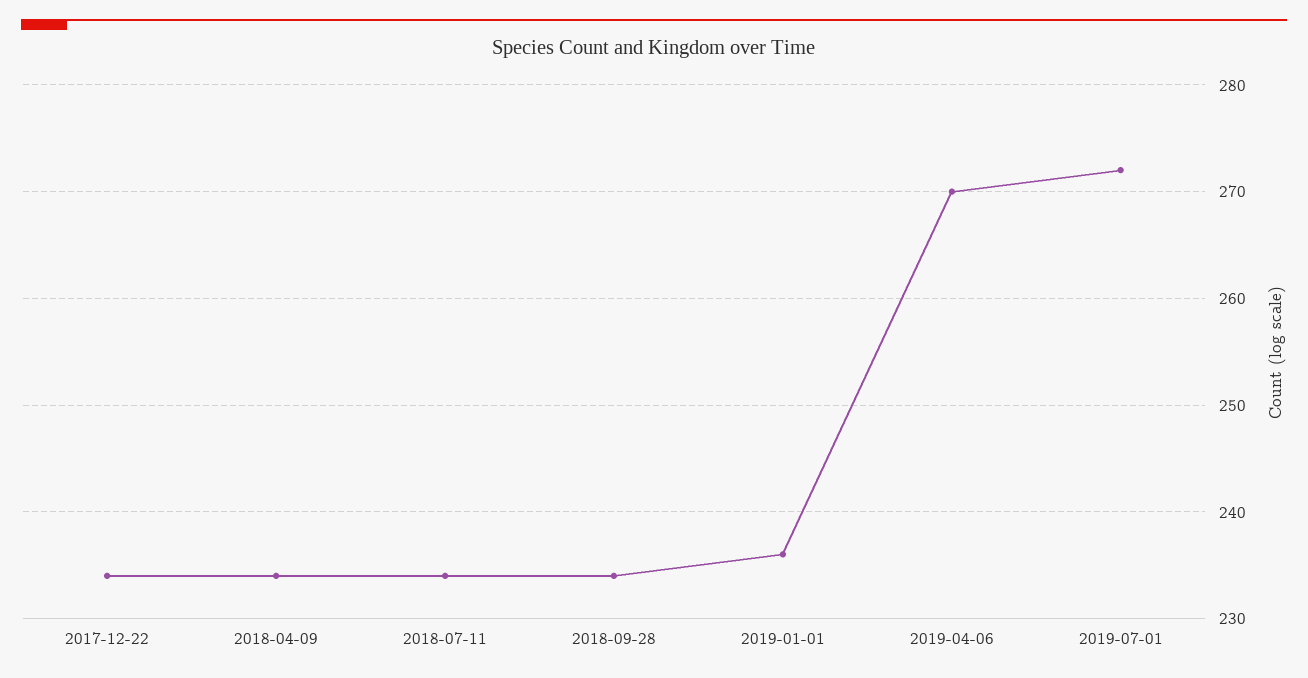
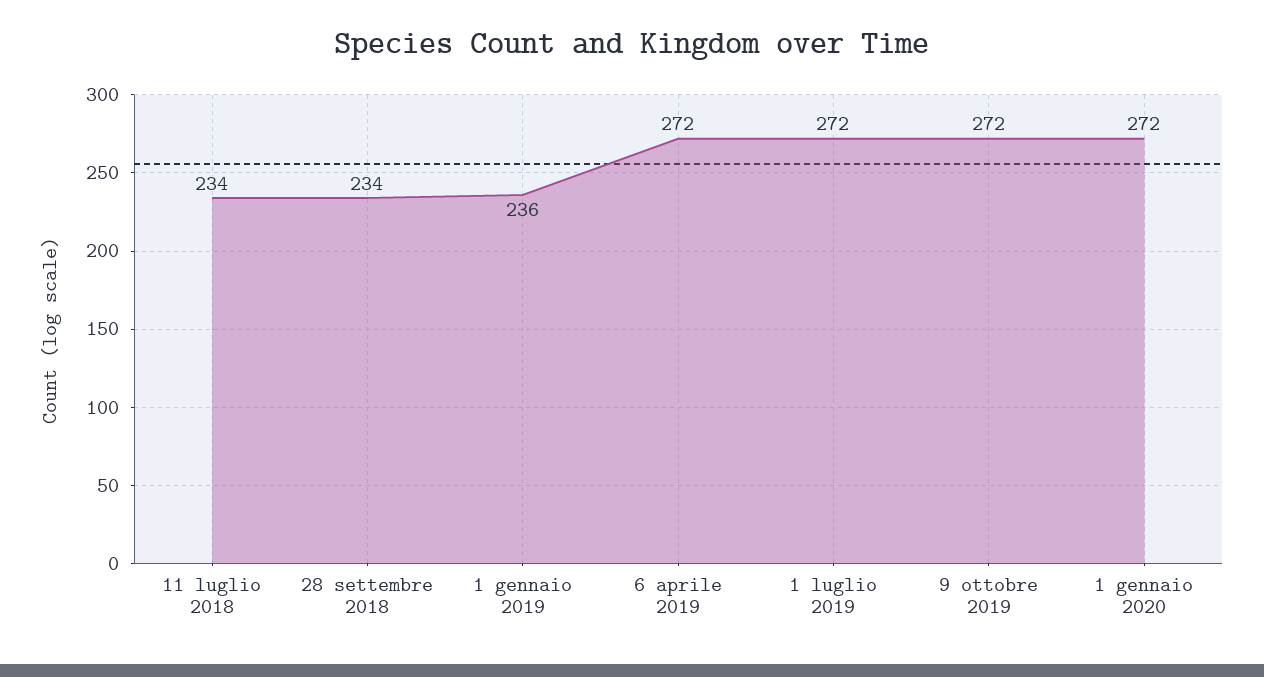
2017-12-22: 234 -> none
2018-04-09: 234 -> none
2019-04-06: 270 -> 272
9 ottobre 2019: none -> 272
1 gennaio 2020: none -> 272

